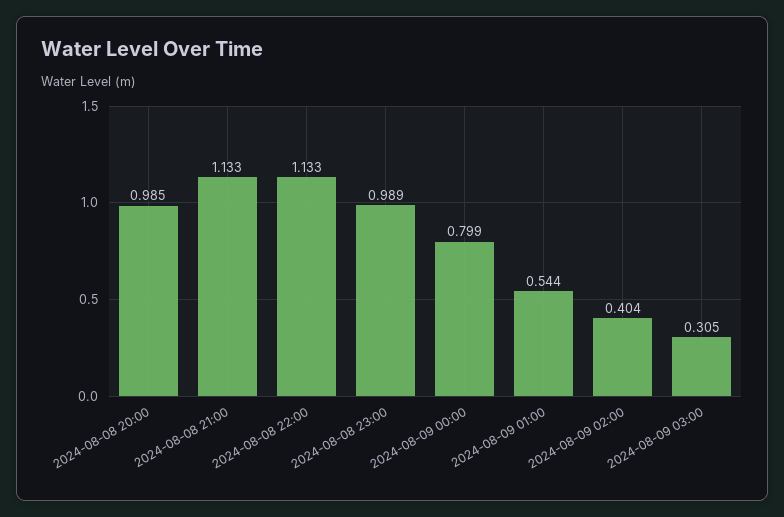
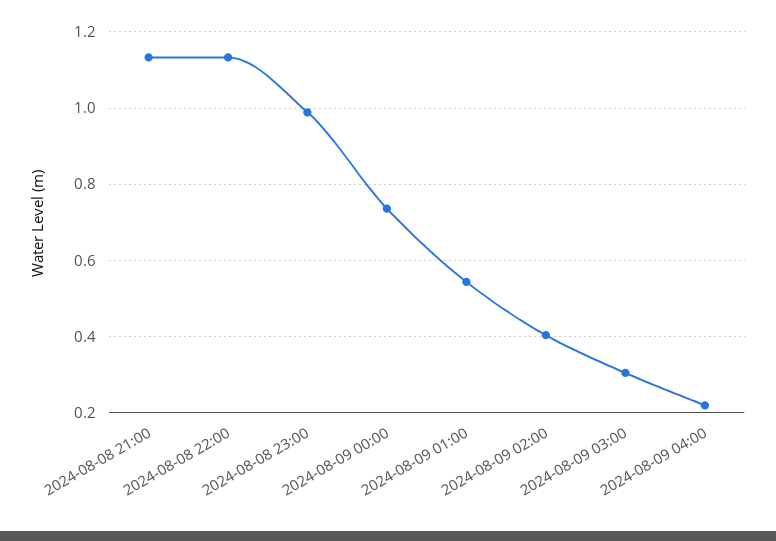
2024-08-08 20:00: 0.985 -> none
2024-08-09 00:00: 0.799 -> 0.74
2024-08-09 04:00: none -> 0.22

